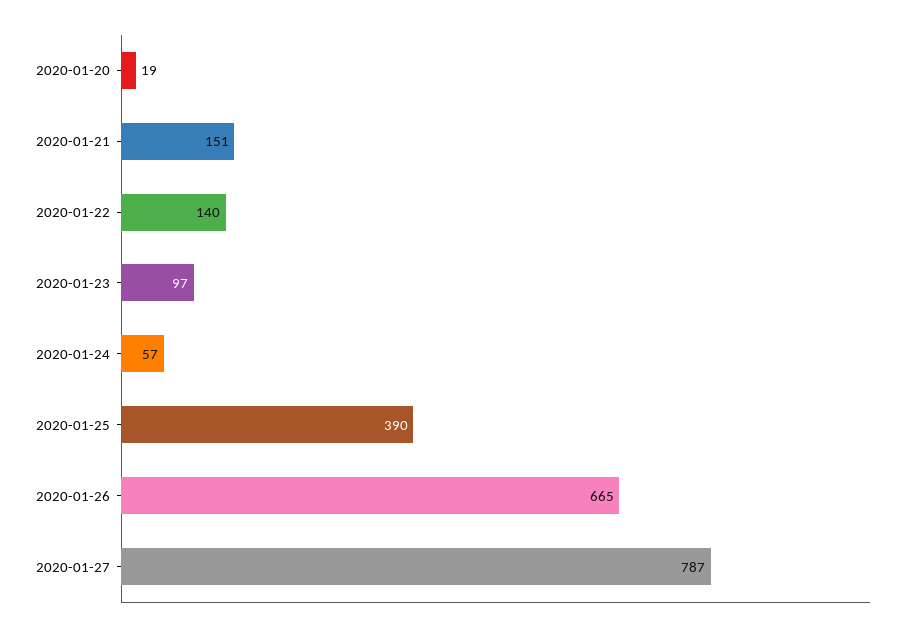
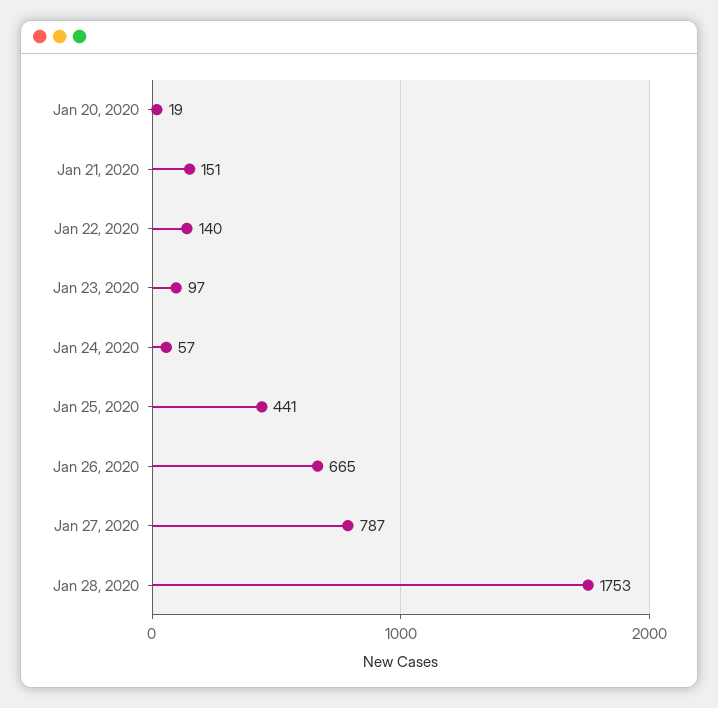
2020-01-25: 390 -> 441
Jan 28, 2020: none -> 1753

